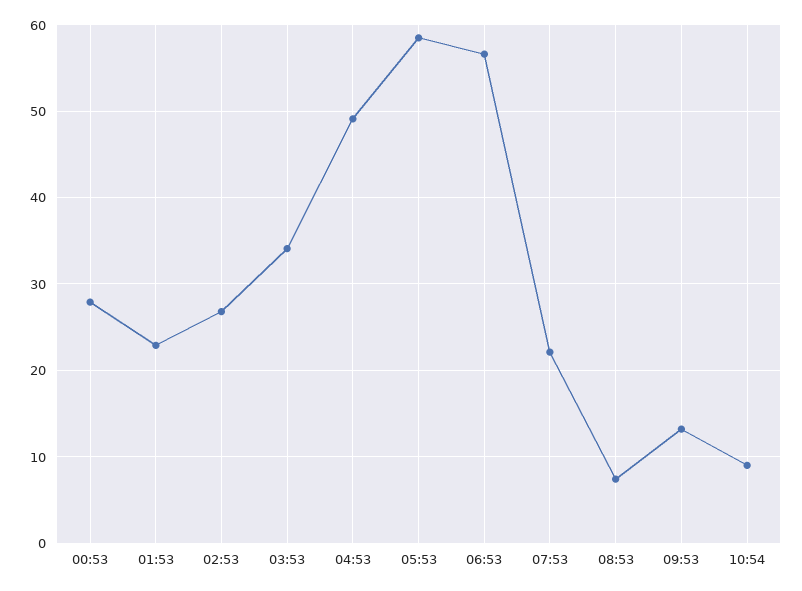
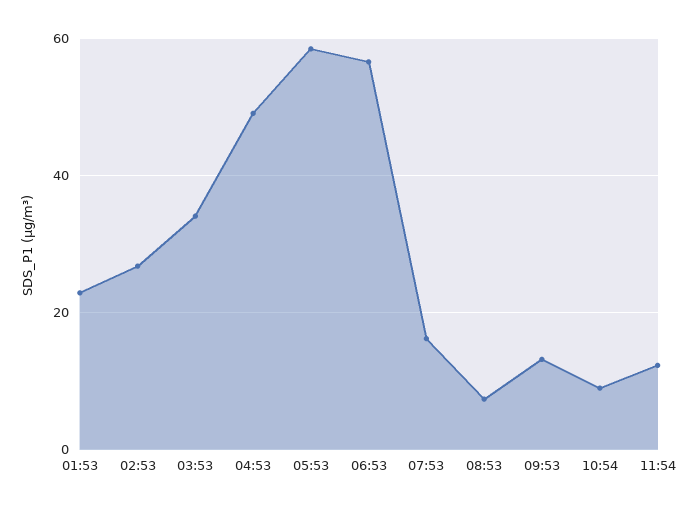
00:53: 28 -> none
07:53: 22 -> 16
11:54: none -> 12

